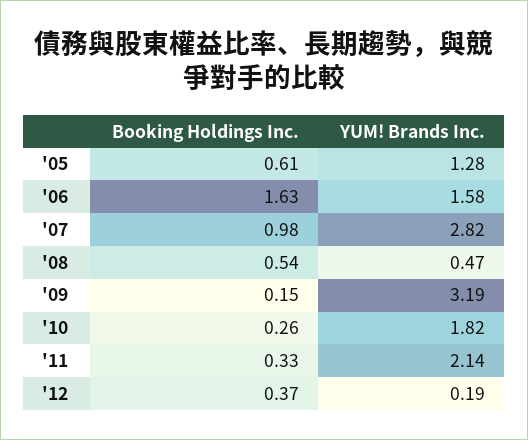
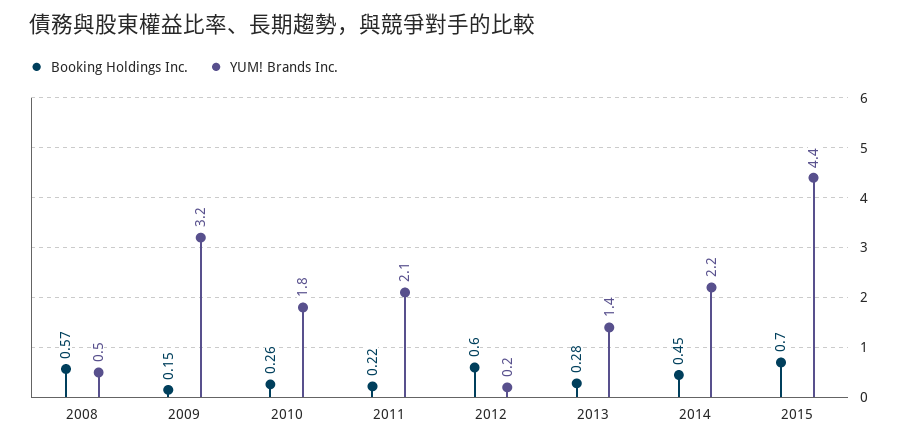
Booking Holdings Inc., '05: 0.61 -> none
YUM! Brands Inc., '05: 1.28 -> none
Booking Holdings Inc., '06: 1.63 -> none
YUM! Brands Inc., '06: 1.58 -> none
Booking Holdings Inc., '07: 0.98 -> none
YUM! Brands Inc., '07: 2.82 -> none
Booking Holdings Inc., '08: 0.54 -> 0.57
Booking Holdings Inc., '11: 0.33 -> 0.22
Booking Holdings Inc., '12: 0.37 -> 0.6
Booking Holdings Inc., 2013: none -> 0.28
YUM! Brands Inc., 2013: none -> 1.4
Booking Holdings Inc., 2014: none -> 0.45
YUM! Brands Inc., 2014: none -> 2.2
Booking Holdings Inc., 2015: none -> 0.7
YUM! Brands Inc., 2015: none -> 4.4

